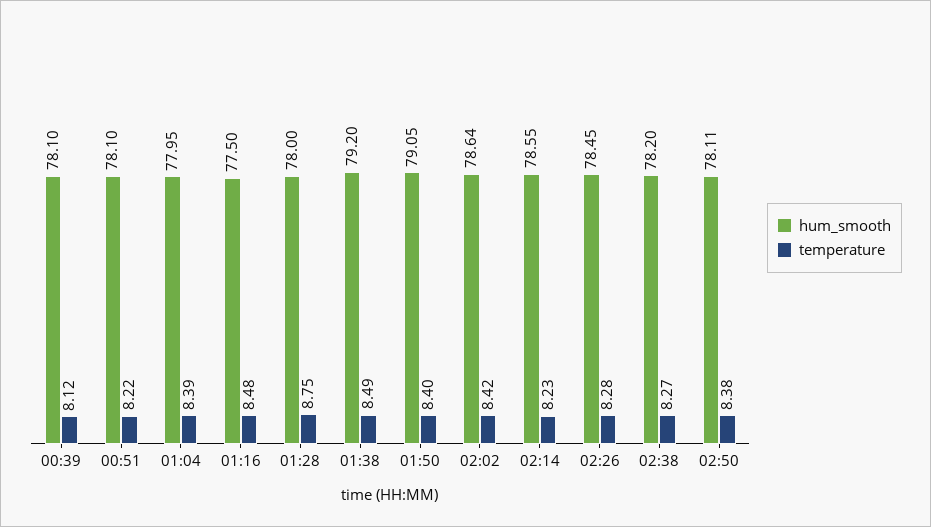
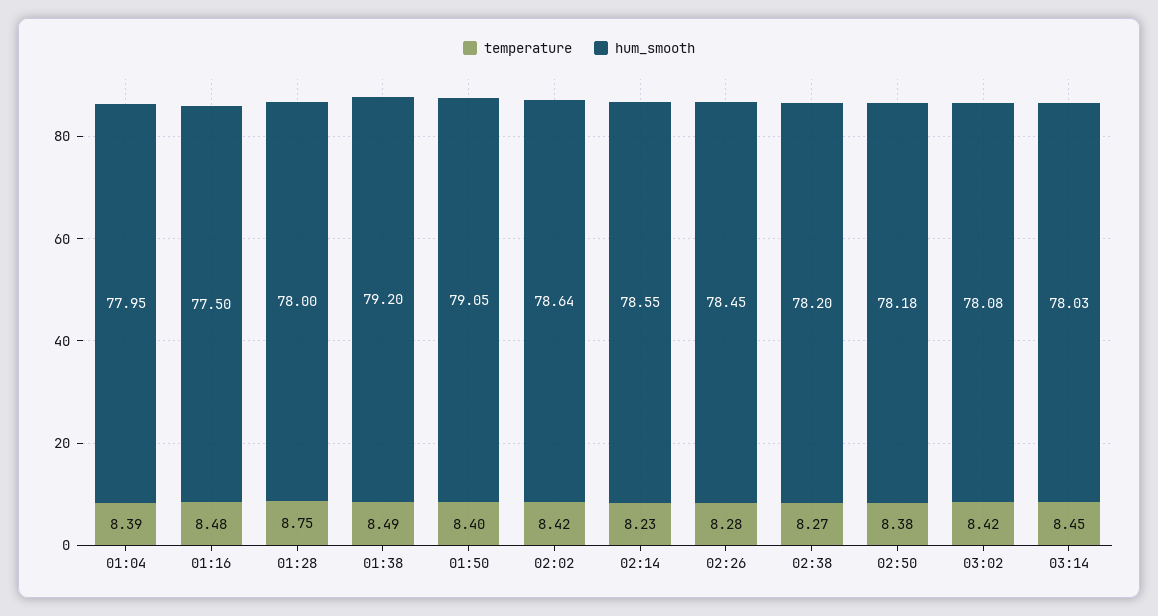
hum_smooth, 00:39: 78.1 -> none
temperature, 00:39: 8.12 -> none
hum_smooth, 00:51: 78.1 -> none
temperature, 00:51: 8.22 -> none
hum_smooth, 02:50: 78.11 -> 78.18
temperature, 03:02: none -> 8.42
hum_smooth, 03:02: none -> 78.08
temperature, 03:14: none -> 8.45
hum_smooth, 03:14: none -> 78.03

